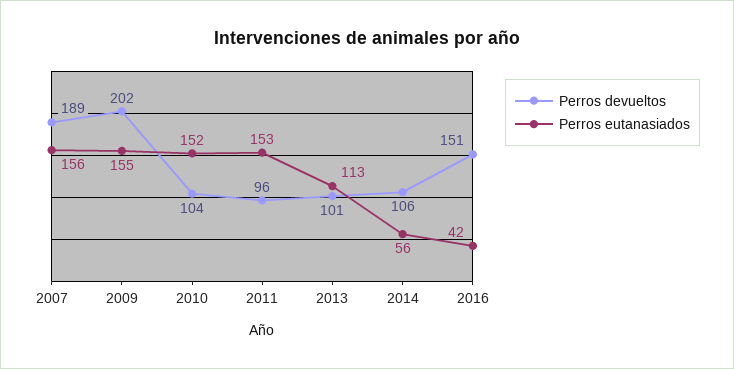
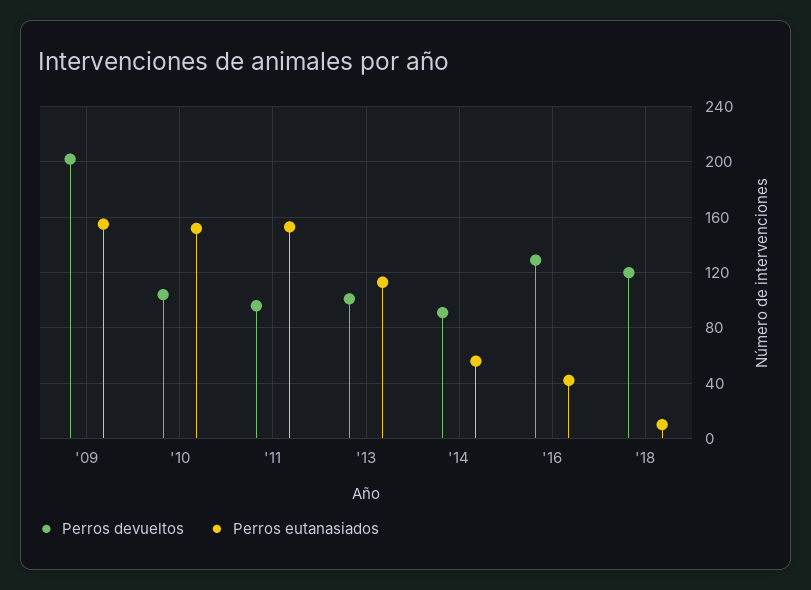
Perros devueltos, 2007: 189 -> none
Perros eutanasiados, 2007: 156 -> none
Perros devueltos, 2014: 106 -> 90
Perros devueltos, 2016: 151 -> 130
Perros devueltos, '18: none -> 120
Perros eutanasiados, '18: none -> 10

